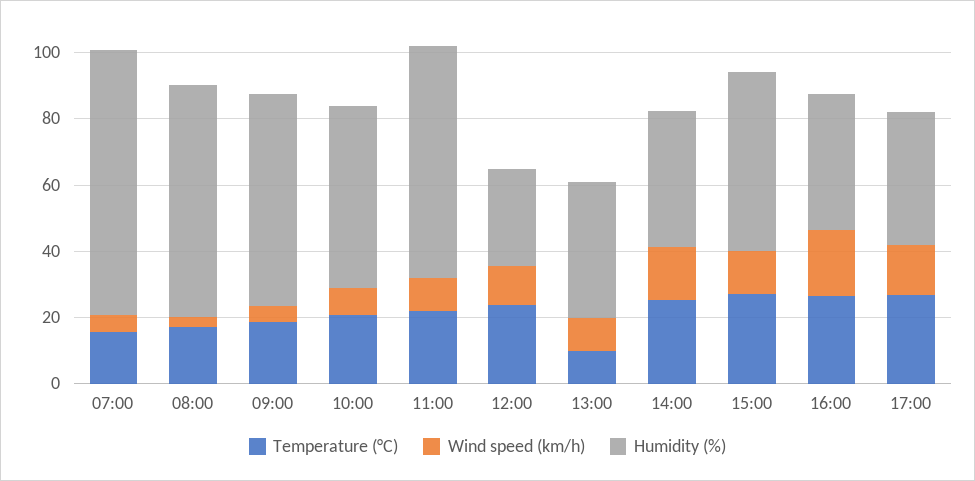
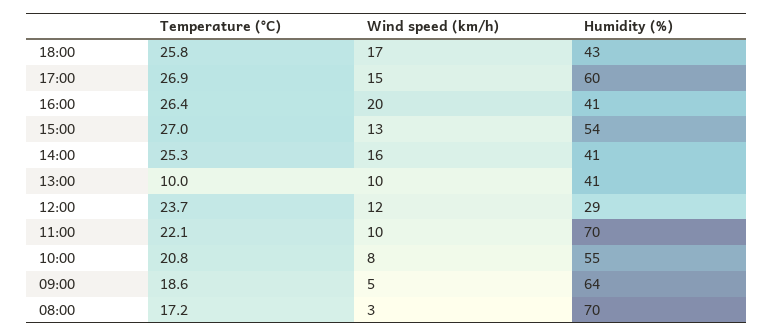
Temperature (°C), 07:00: 15 -> none
Wind speed (km/h), 07:00: 5 -> none
Humidity (%), 07:00: 80 -> none
Humidity (%), 17:00: 40 -> 60
Temperature (°C), 18:00: none -> 25.8
Wind speed (km/h), 18:00: none -> 17
Humidity (%), 18:00: none -> 43

